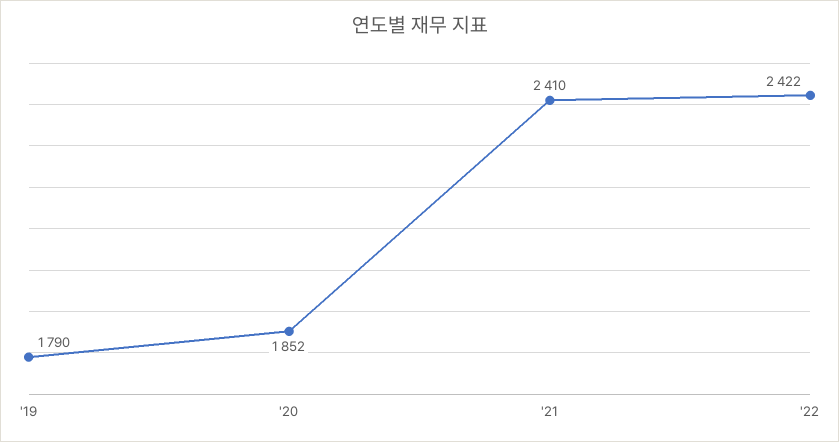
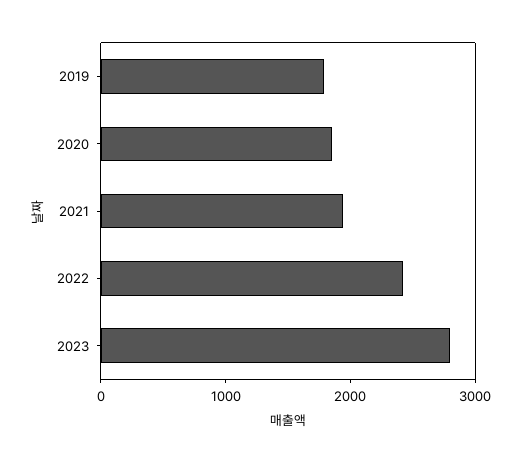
'21: 2410 -> 2000
2023: none -> 2800

